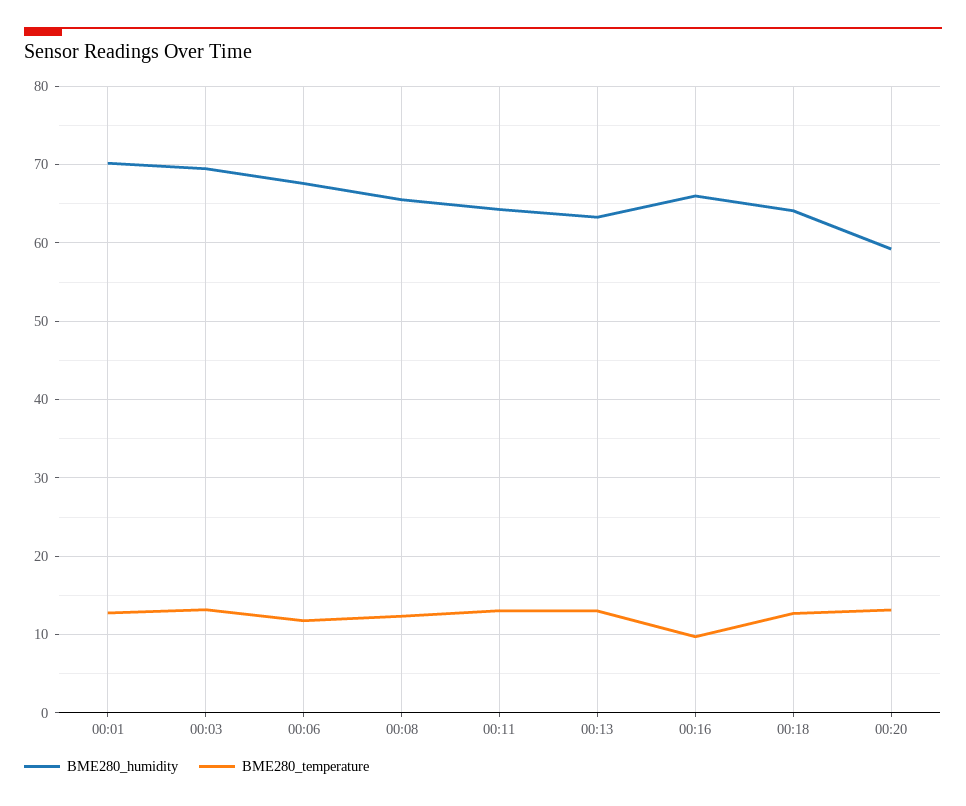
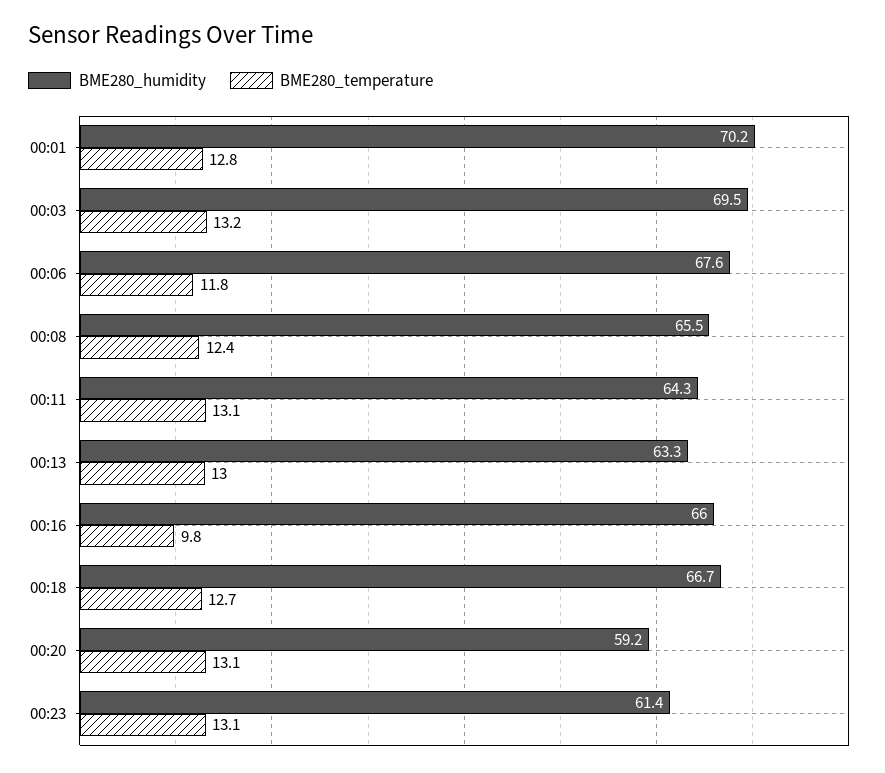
BME280_humidity, 00:18: 64 -> 66.7
BME280_humidity, 00:23: none -> 61.4
BME280_temperature, 00:23: none -> 13.1

